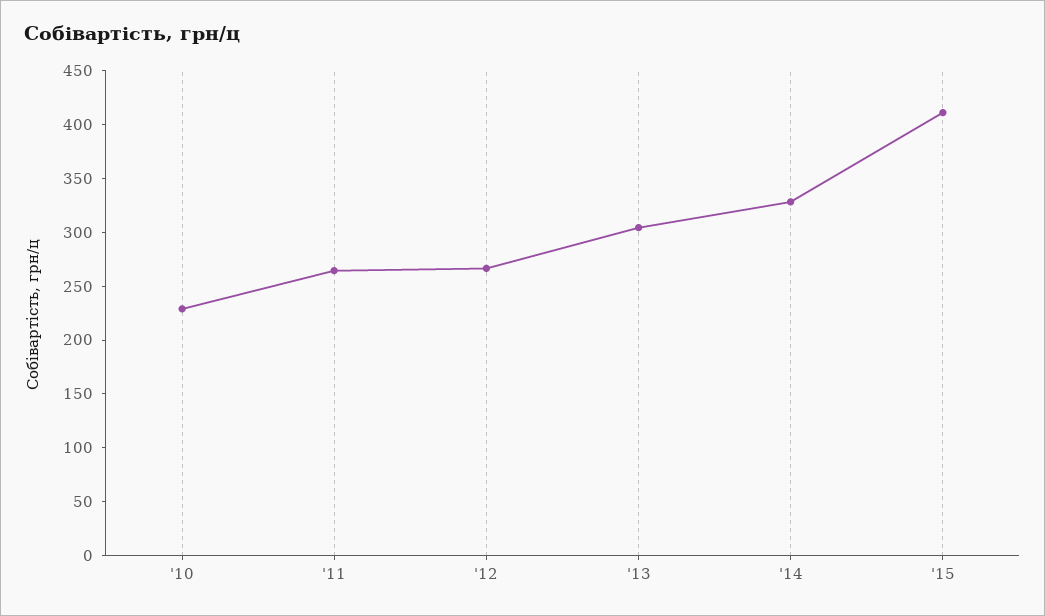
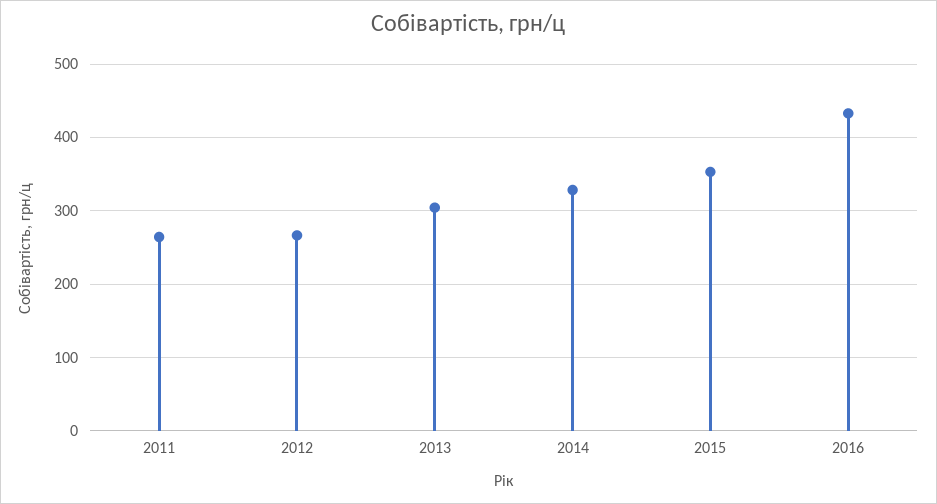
'10: 230 -> none
'15: 410 -> 350
2016: none -> 430

